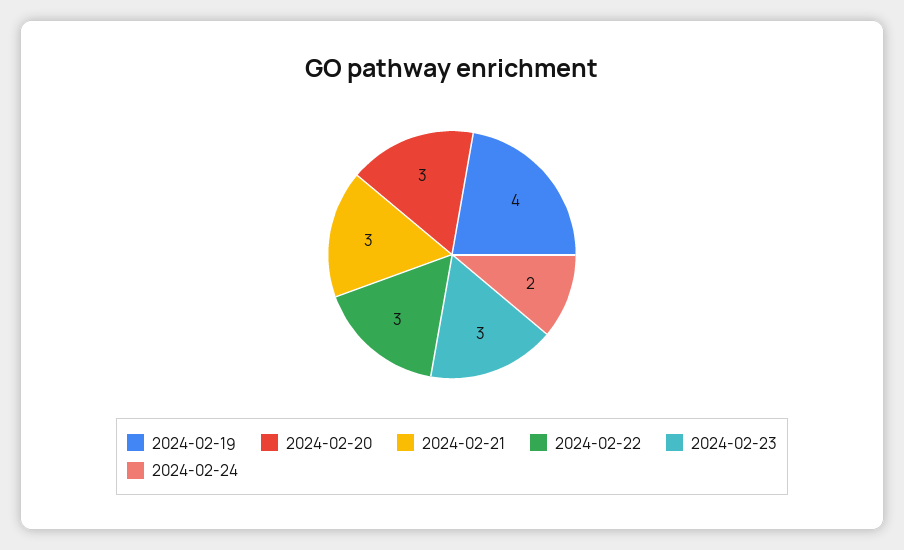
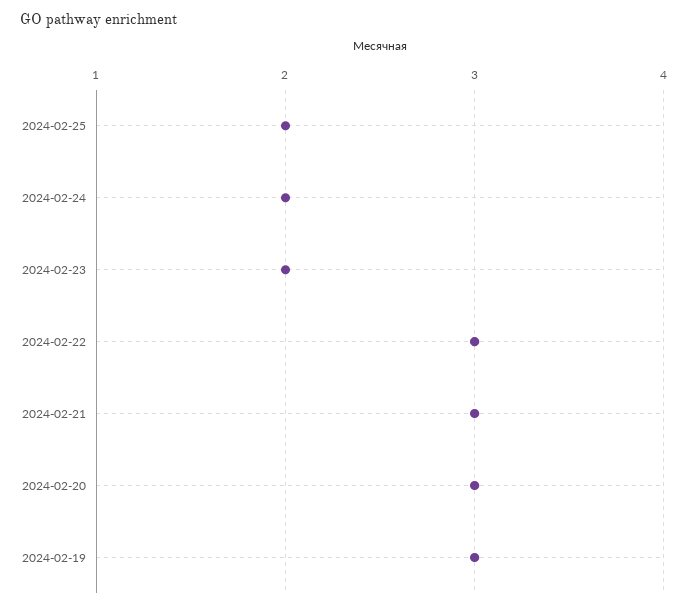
2024-02-19: 4 -> 3
2024-02-23: 3 -> 2
2024-02-25: none -> 2

